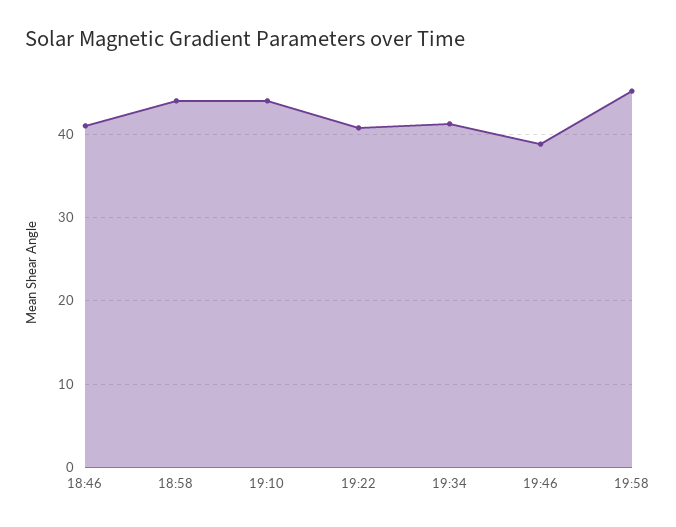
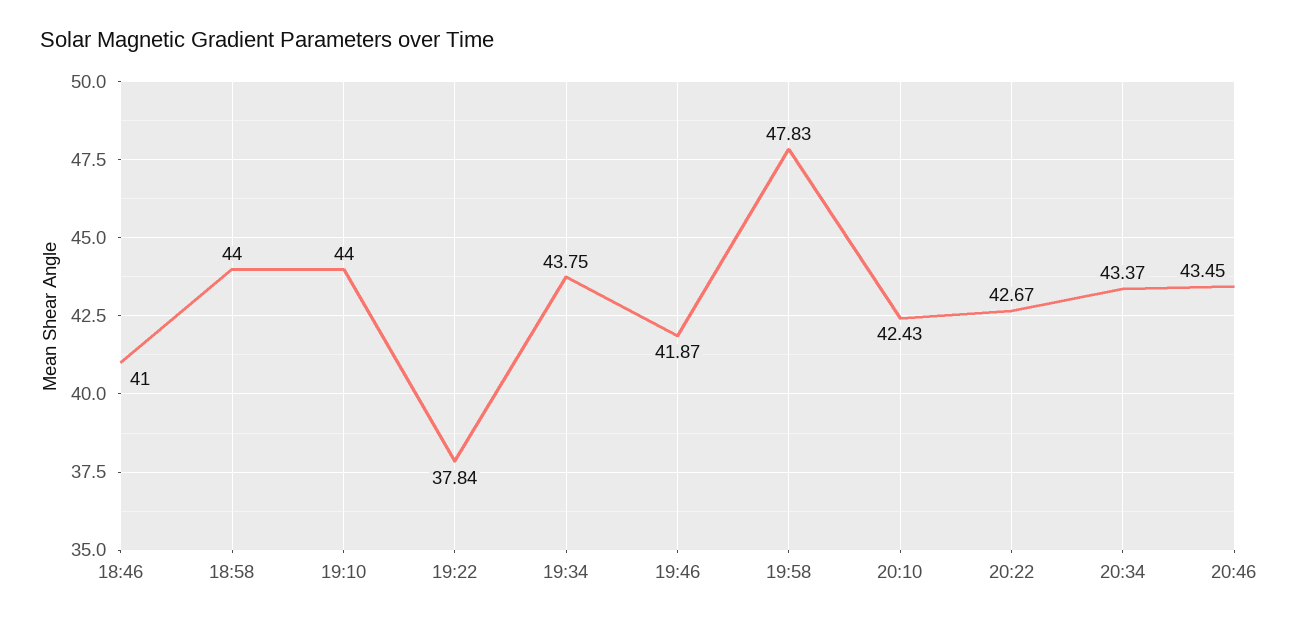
19:22: 41 -> 37.84
19:34: 41 -> 43.75
19:46: 39 -> 41.87
19:58: 45 -> 47.83
20:10: none -> 42.43
20:22: none -> 42.67
20:34: none -> 43.37
20:46: none -> 43.45

